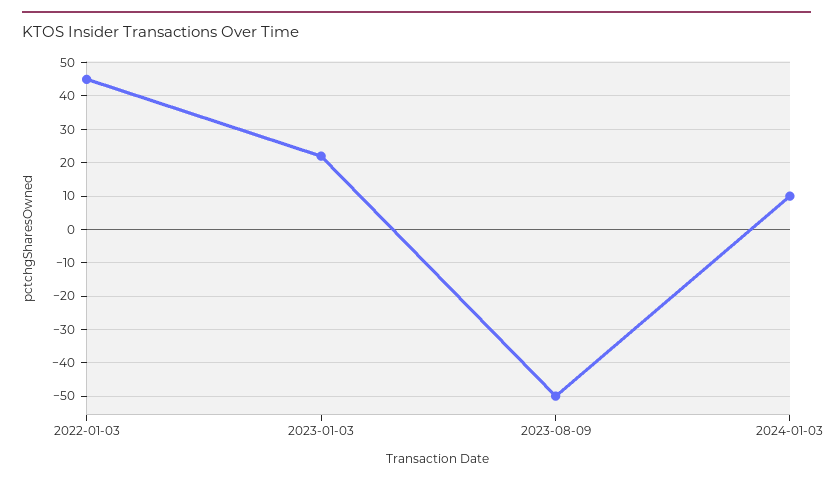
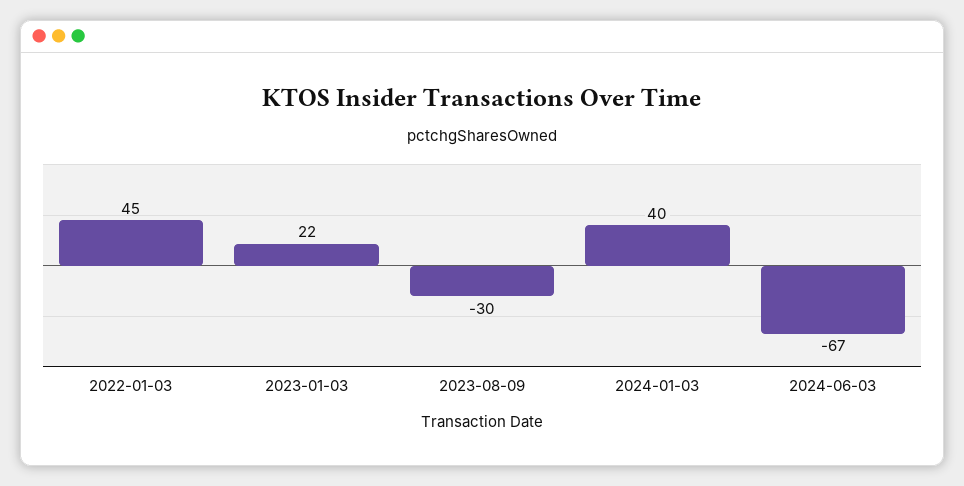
2023-08-09: -50 -> -30
2024-01-03: 10 -> 40
2024-06-03: none -> -67

